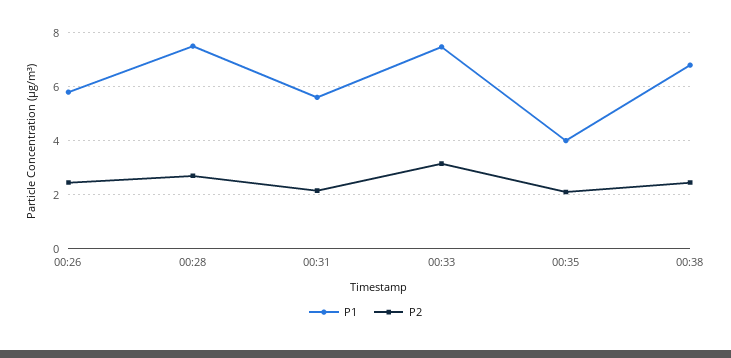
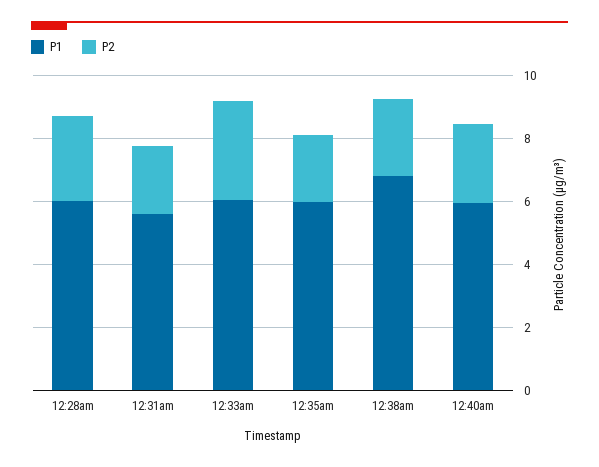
P1, 00:26: 5.75 -> none
P2, 00:26: 2.5 -> none
P1, 00:28: 7.5 -> 6
P1, 00:33: 7.5 -> 6
P1, 00:35: 4 -> 6
P1, 12:40am: none -> 6
P2, 12:40am: none -> 2.5

